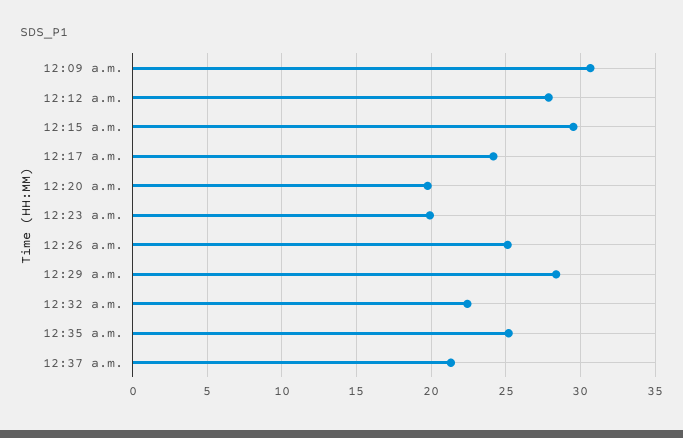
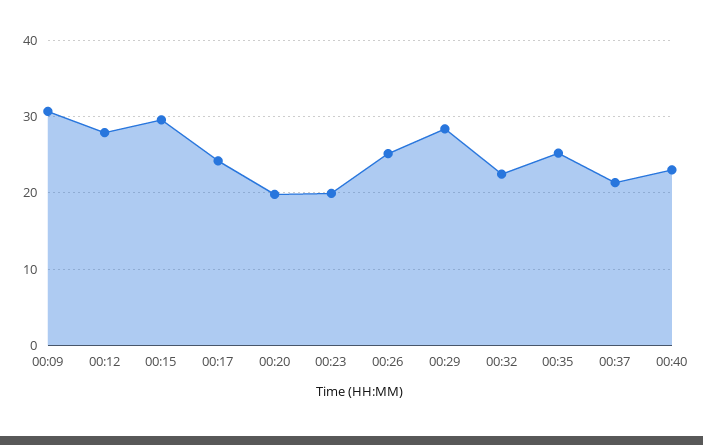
00:40: none -> 23

